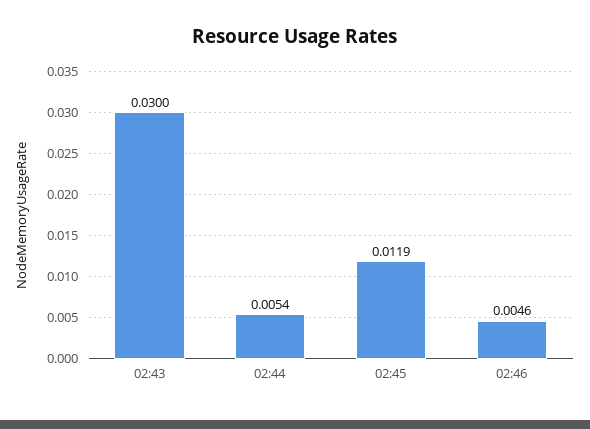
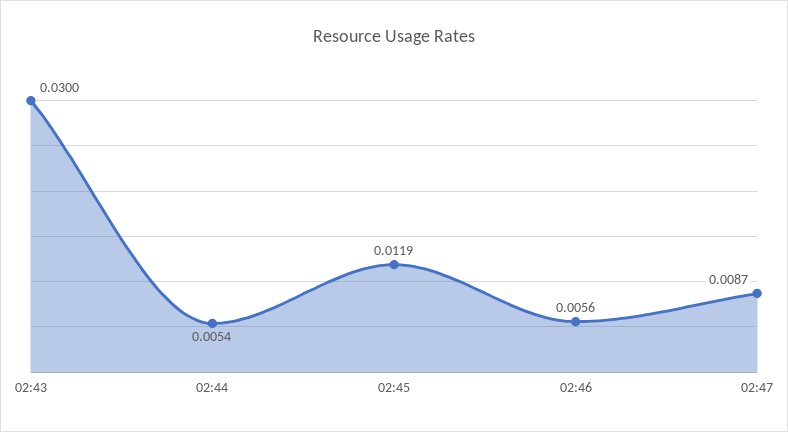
02:46: 0.0046 -> 0.0056
02:47: none -> 0.0087

